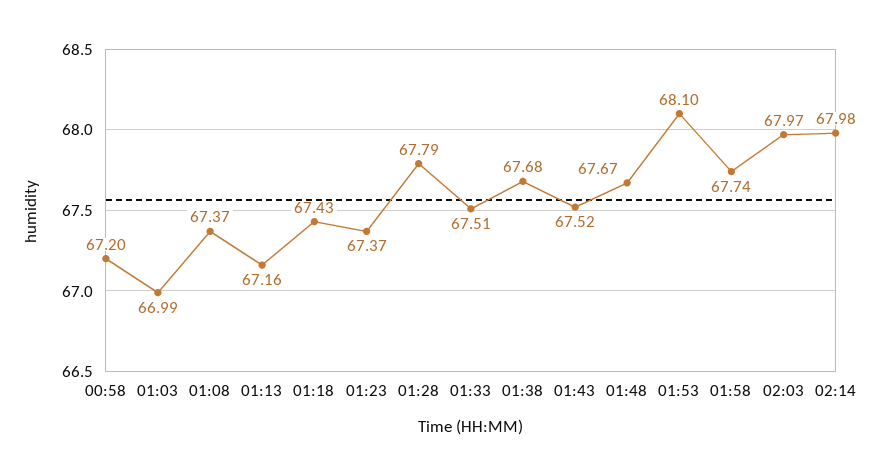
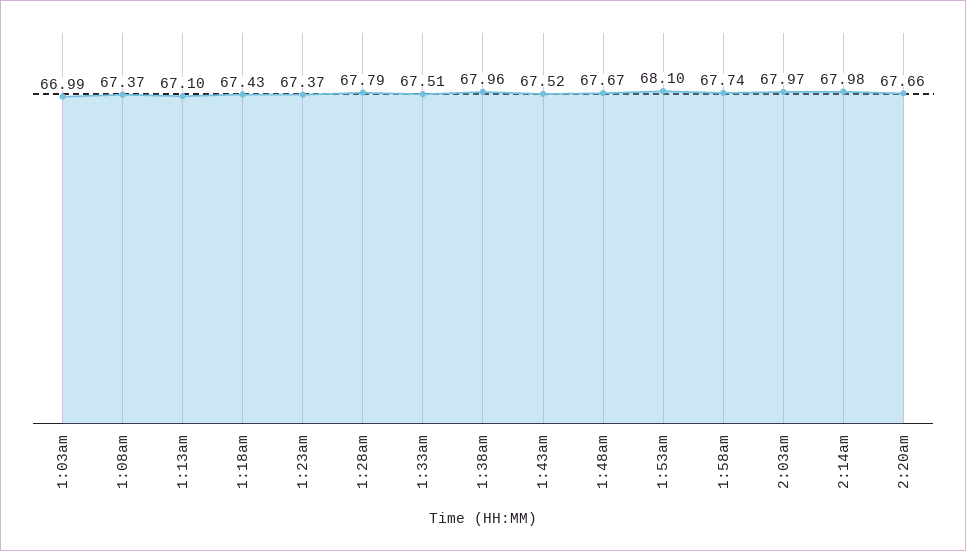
00:58: 67.2 -> none
01:13: 67.16 -> 67.1
01:38: 67.68 -> 67.96
2:20am: none -> 67.66

